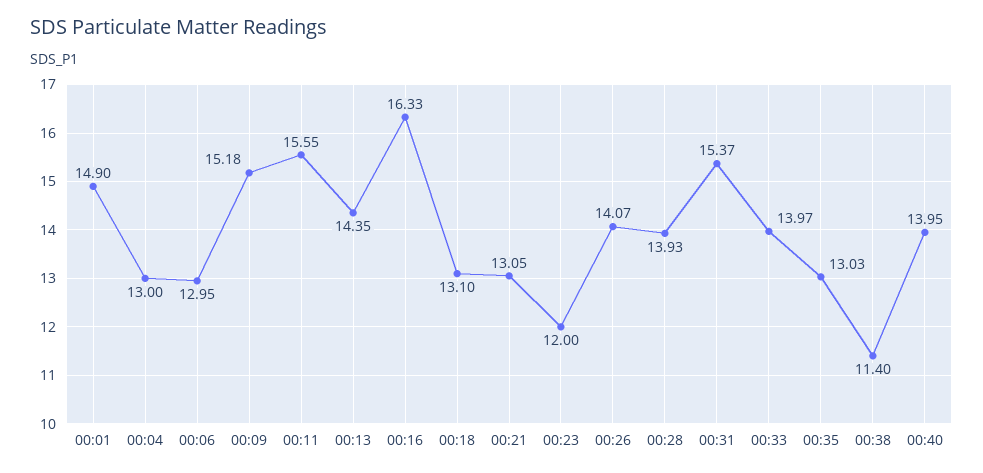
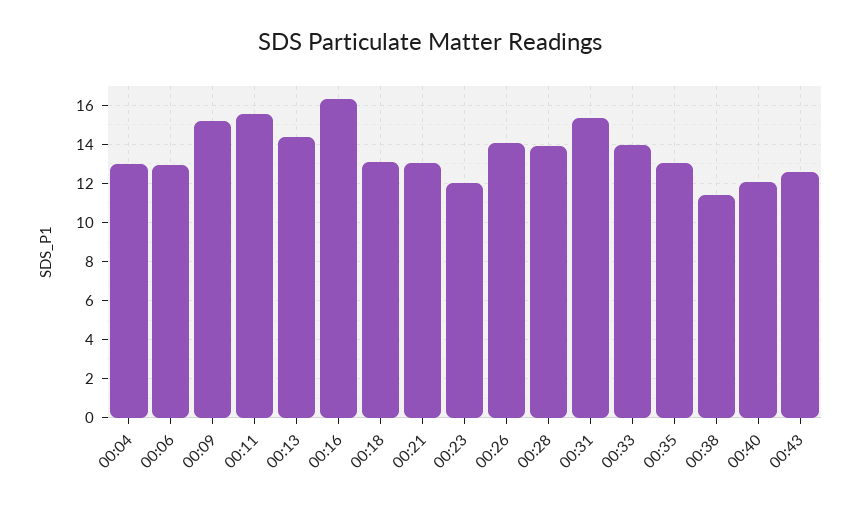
00:01: 14.9 -> none
00:40: 13.95 -> 12
00:43: none -> 12.5

